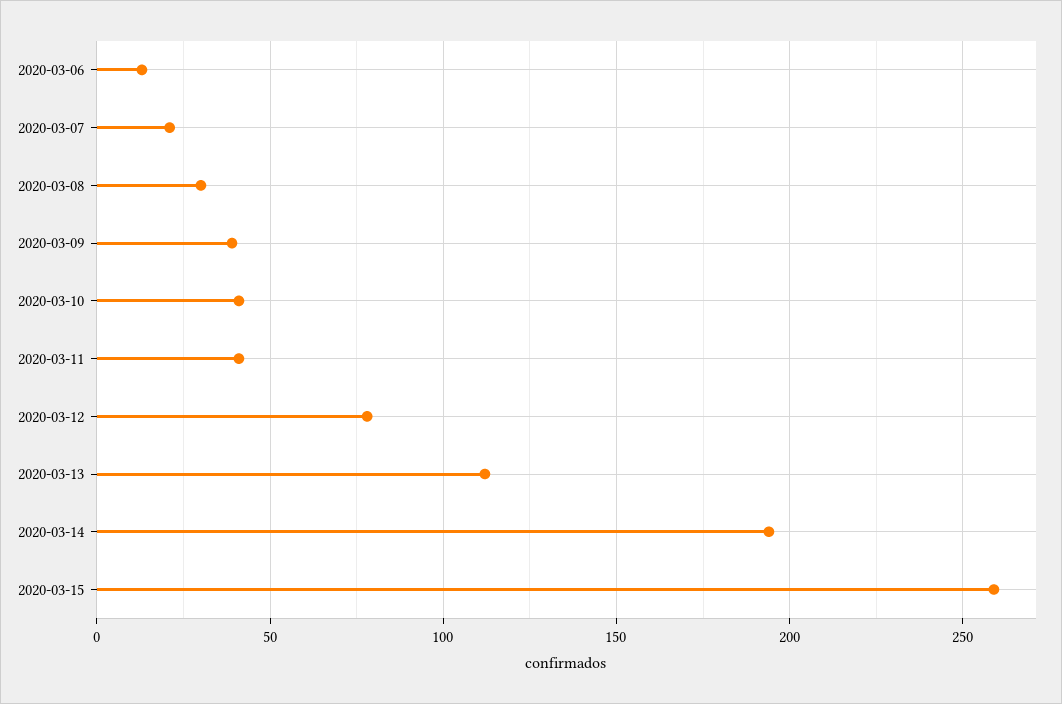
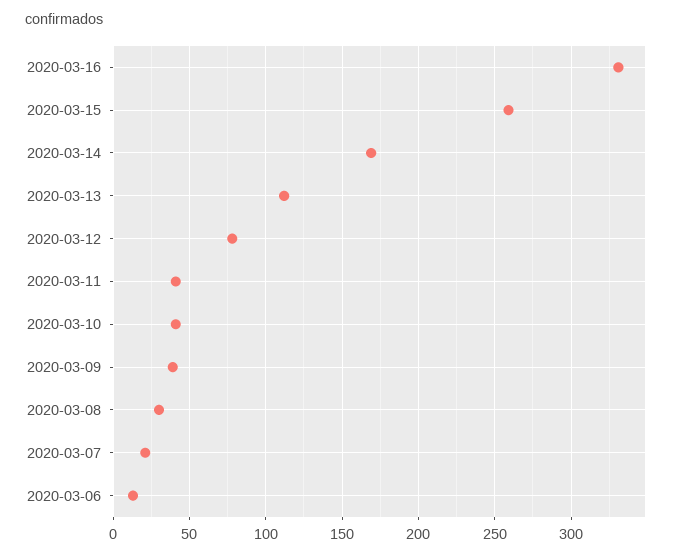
2020-03-14: 195 -> 170
2020-03-16: none -> 330

